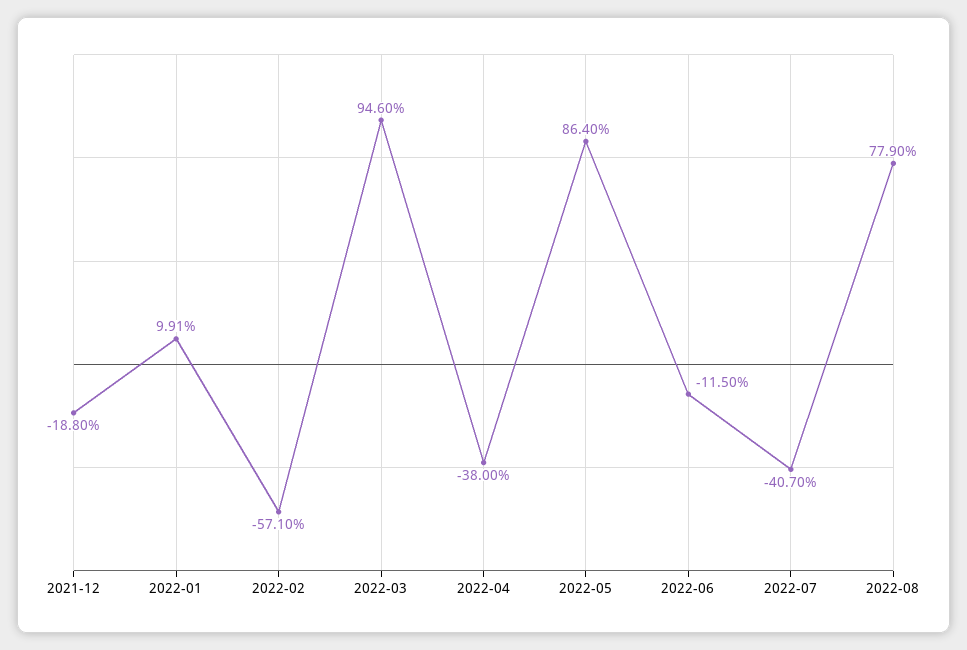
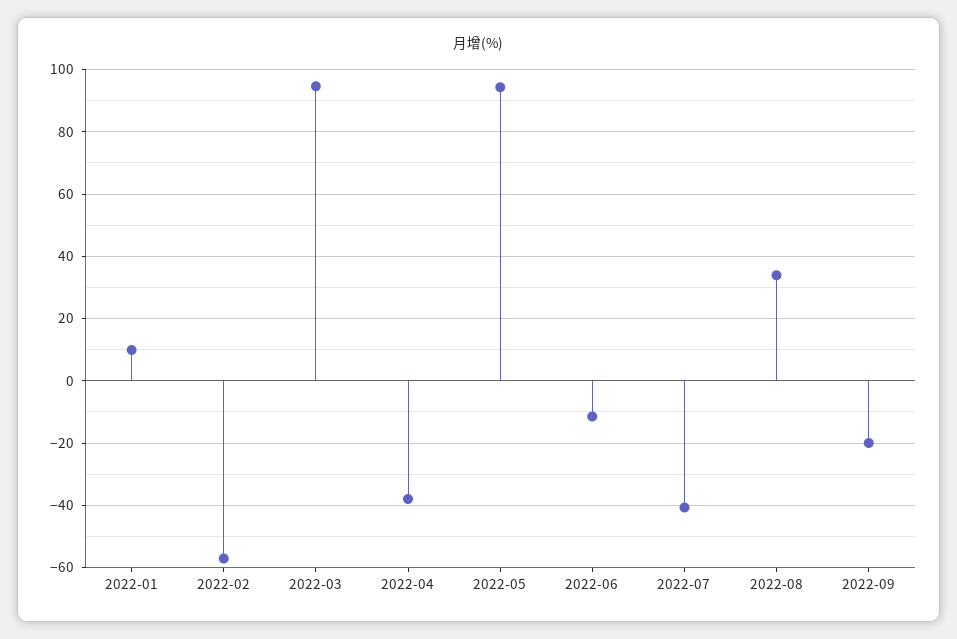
2021-12: -18.8 -> none
2022-05: 86.4 -> 94
2022-08: 77.9 -> 34
2022-09: none -> -20

